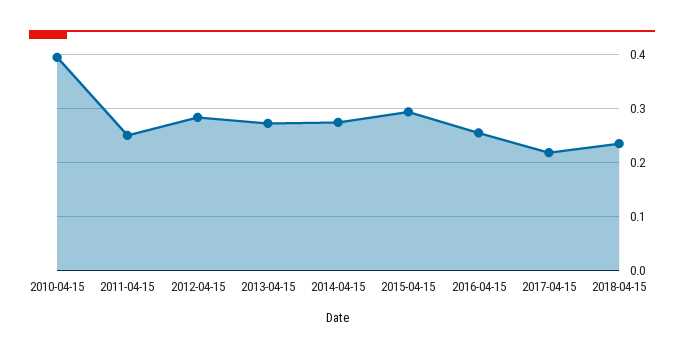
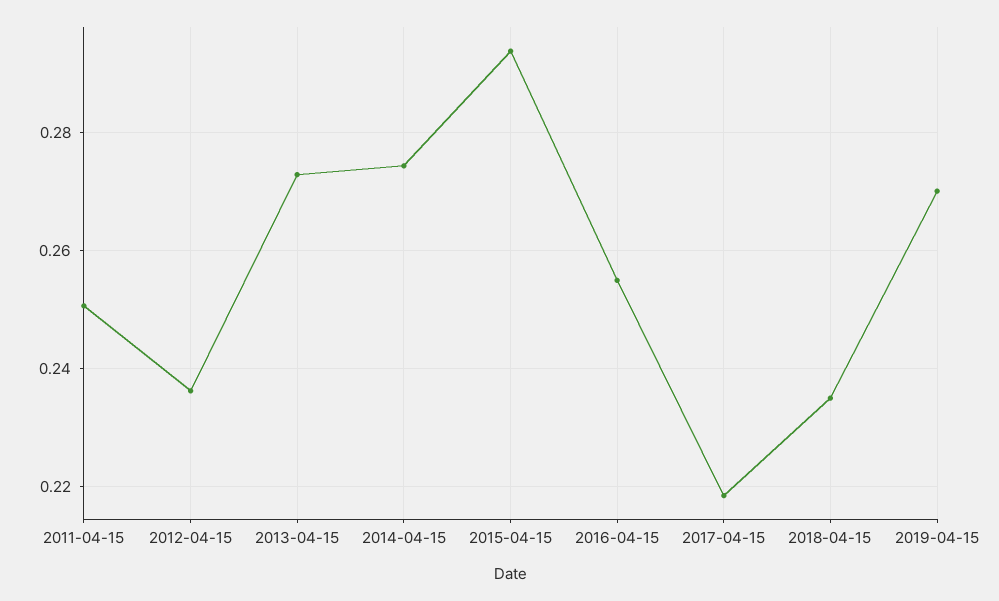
2010-04-15: 0.4 -> none
2012-04-15: 0.28 -> 0.236
2019-04-15: none -> 0.27

